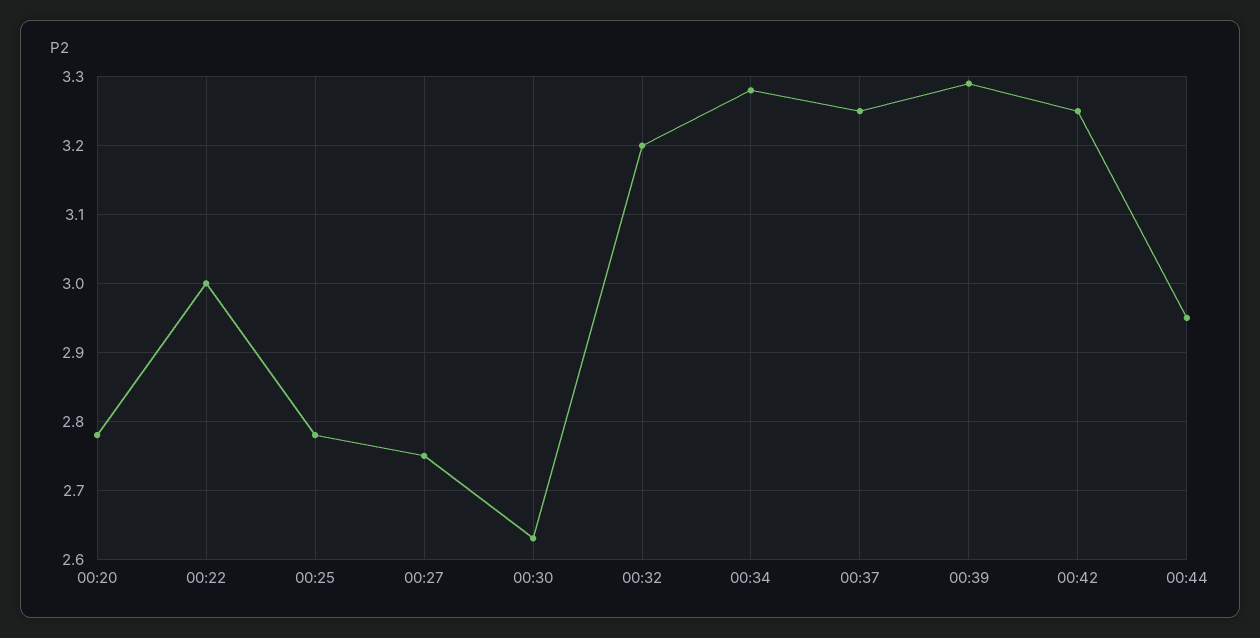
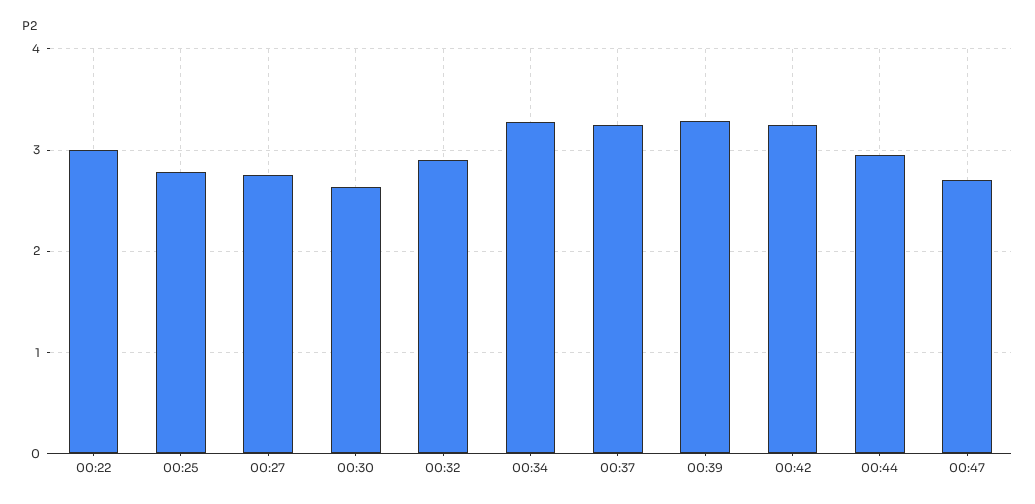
00:20: 2.78 -> none
00:32: 3.2 -> 2.9
00:47: none -> 2.7

